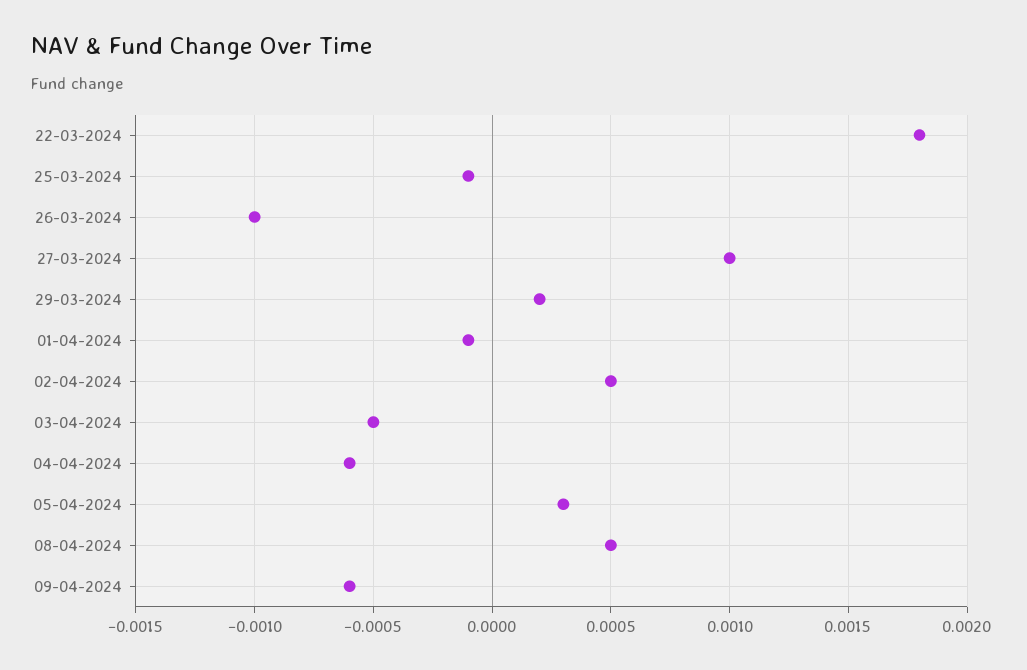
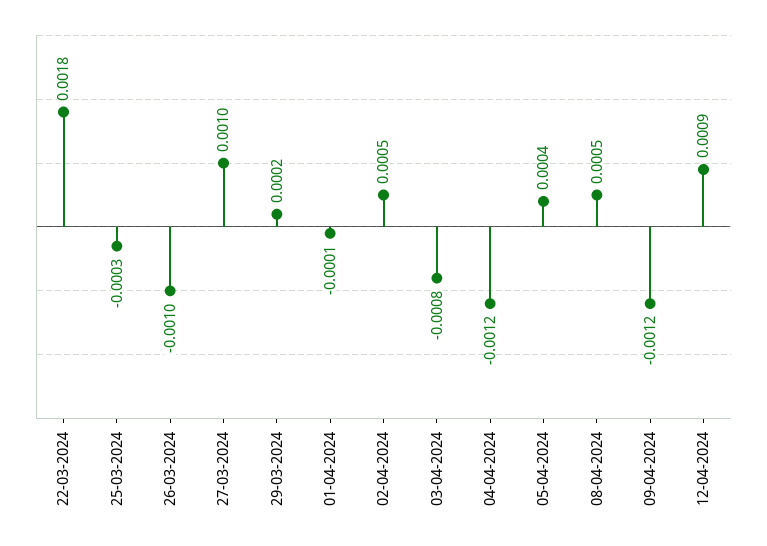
25-03-2024: -0.0001 -> -0.0003
03-04-2024: -0.0005 -> -0.0008
04-04-2024: -0.0006 -> -0.0012
05-04-2024: 0.0003 -> 0.0004
09-04-2024: -0.0006 -> -0.0012
12-04-2024: none -> 0.0009

